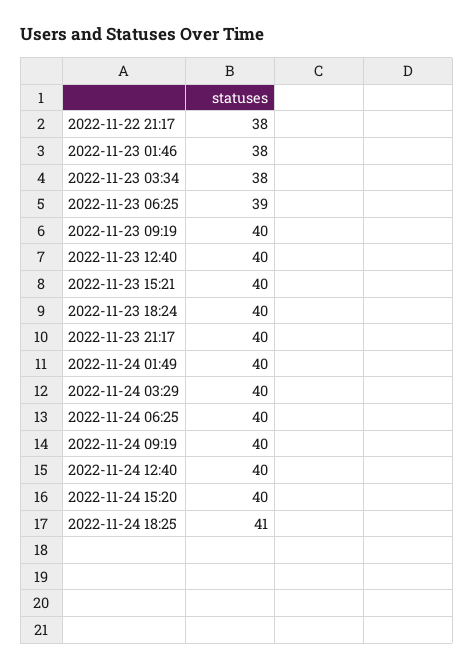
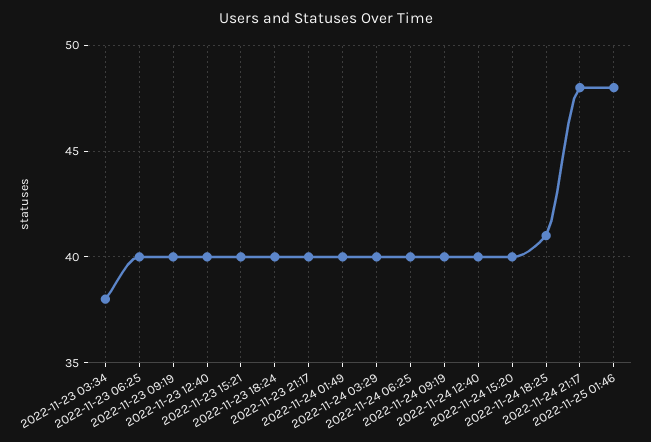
2022-11-22 21:17: 38 -> none
2022-11-23 01:46: 38 -> none
2022-11-23 06:25: 39 -> 40
2022-11-24 21:17: none -> 48
2022-11-25 01:46: none -> 48

